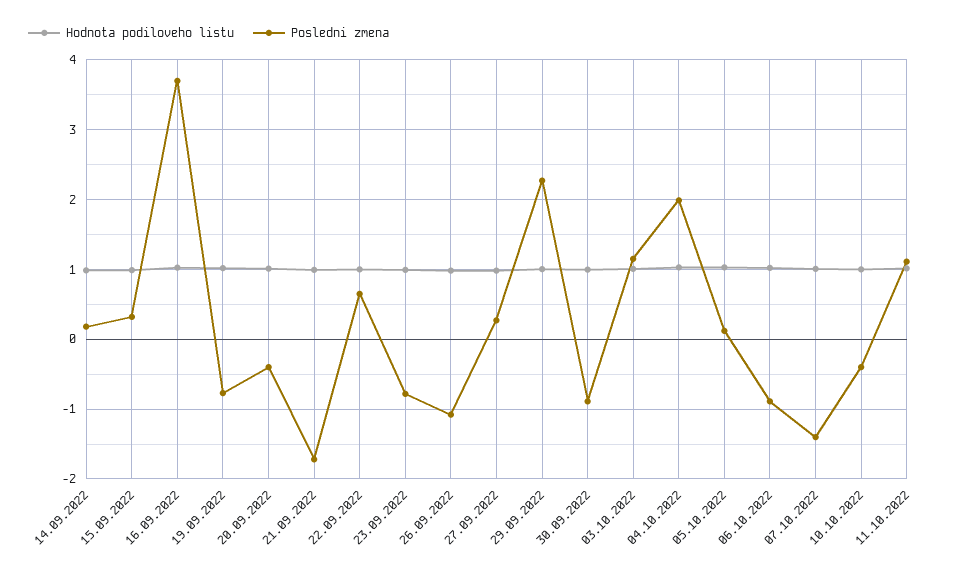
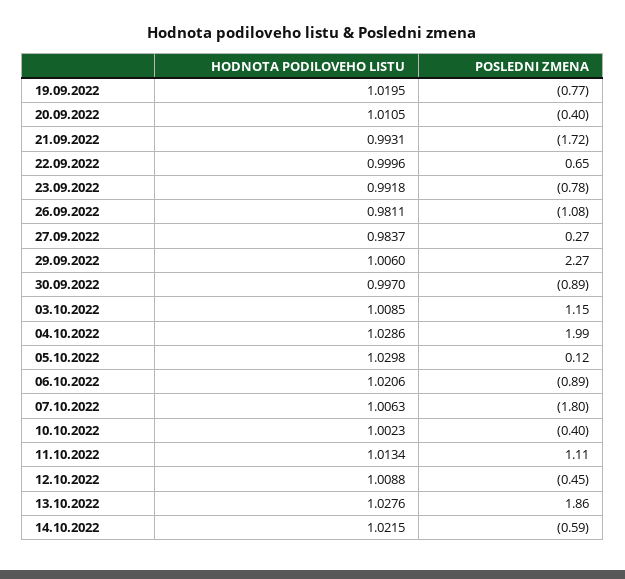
Hodnota podiloveho listu, 14.09.2022: 1 -> none
Posledni zmena, 14.09.2022: 0.2 -> none
Hodnota podiloveho listu, 15.09.2022: 1 -> none
Posledni zmena, 15.09.2022: 0.3 -> none
Hodnota podiloveho listu, 16.09.2022: 1 -> none
Posledni zmena, 16.09.2022: 3.7 -> none
Posledni zmena, 07.10.2022: -1.4 -> -1.8
Hodnota podiloveho listu, 12.10.2022: none -> 1.0088
Posledni zmena, 12.10.2022: none -> -0.45
Hodnota podiloveho listu, 13.10.2022: none -> 1.0276
Posledni zmena, 13.10.2022: none -> 1.86
Hodnota podiloveho listu, 14.10.2022: none -> 1.0215
Posledni zmena, 14.10.2022: none -> -0.59

